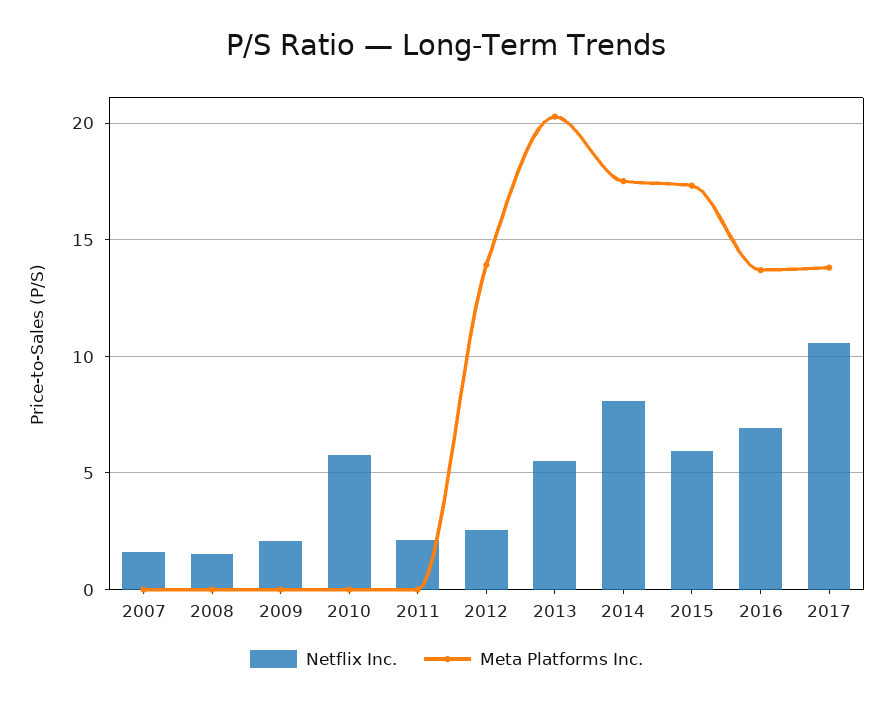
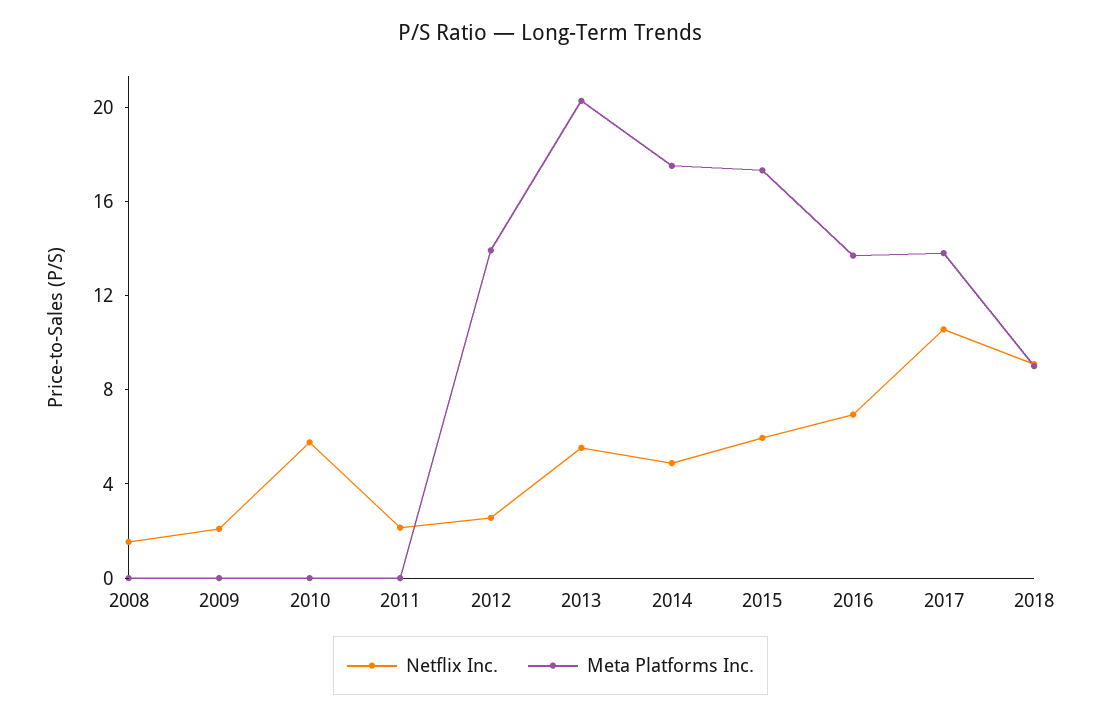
Netflix Inc., 2007: 1.5 -> none
Meta Platforms Inc., 2007: 0 -> none
Netflix Inc., 2014: 8 -> 5
Netflix Inc., 2018: none -> 9
Meta Platforms Inc., 2018: none -> 9

